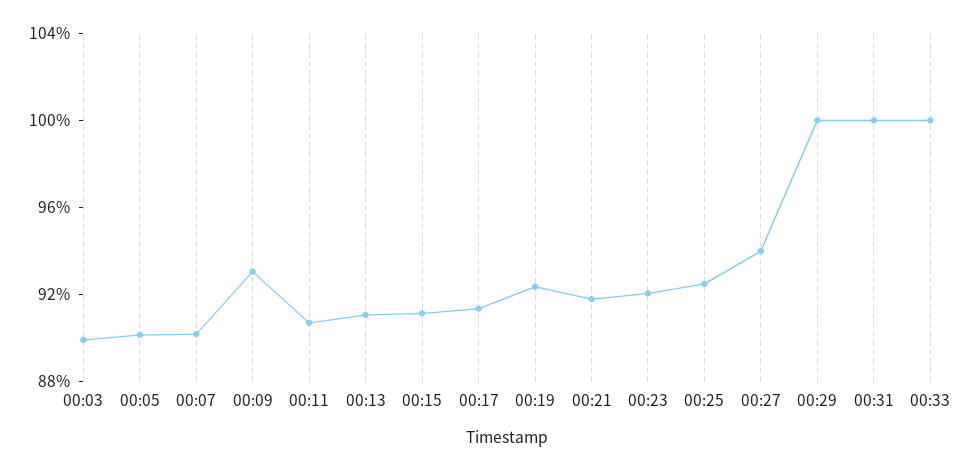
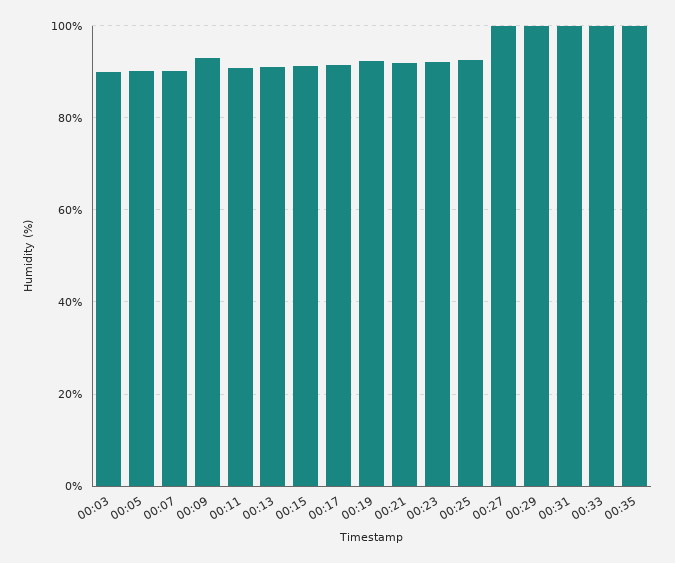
00:27: 94 -> 100
00:35: none -> 100

